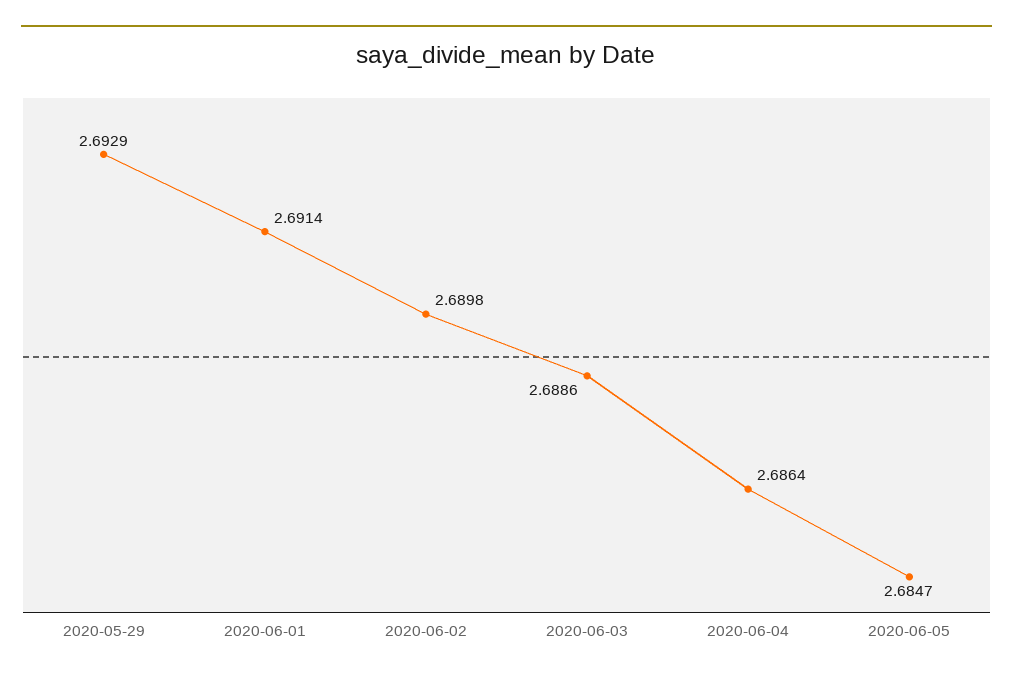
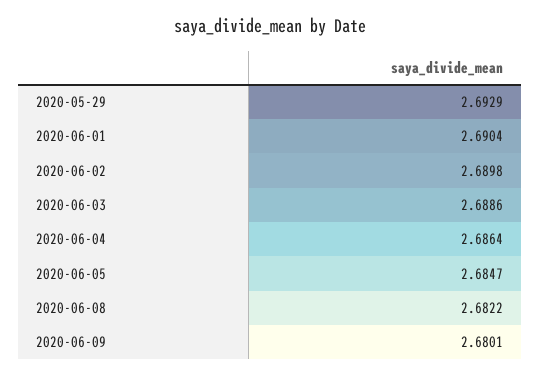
2020-06-01: 2.6914 -> 2.6904
2020-06-08: none -> 2.6822
2020-06-09: none -> 2.6801

